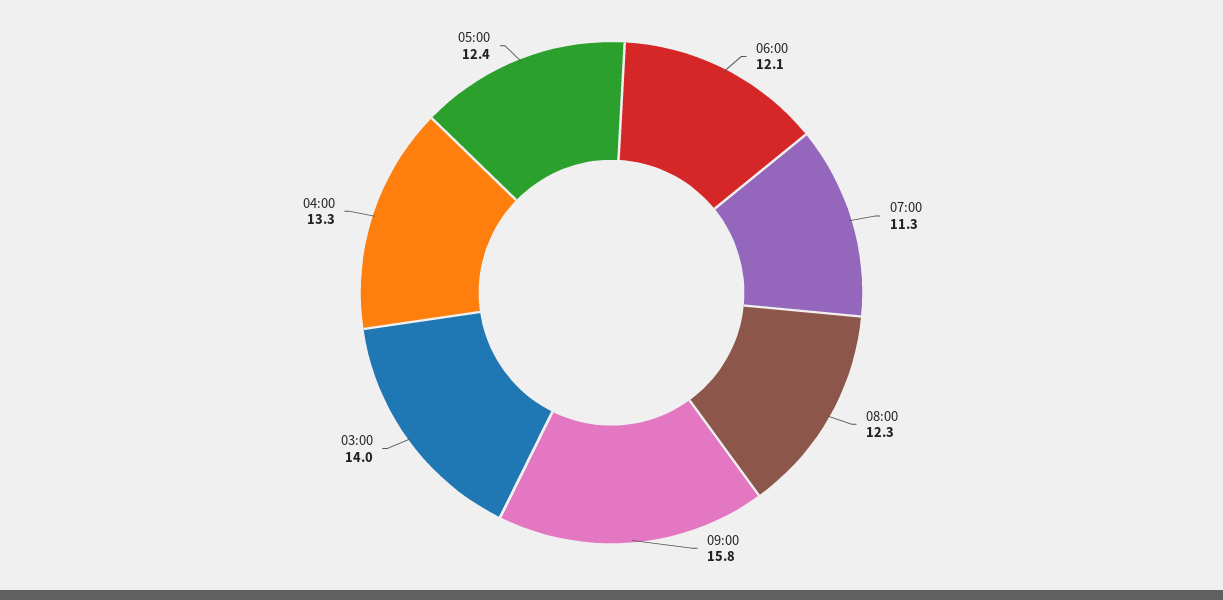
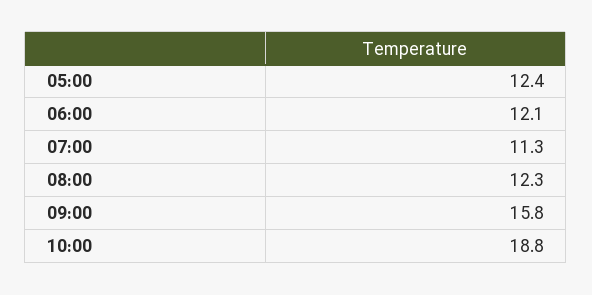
03:00: 14 -> none
04:00: 13.3 -> none
10:00: none -> 18.8

